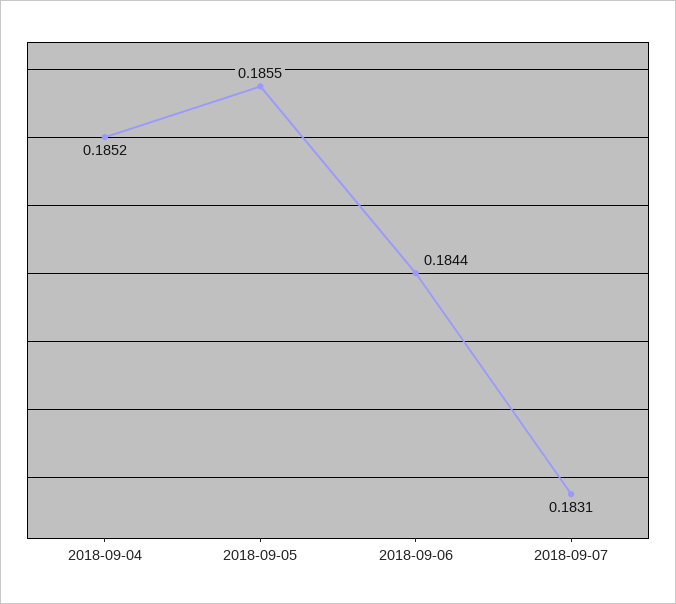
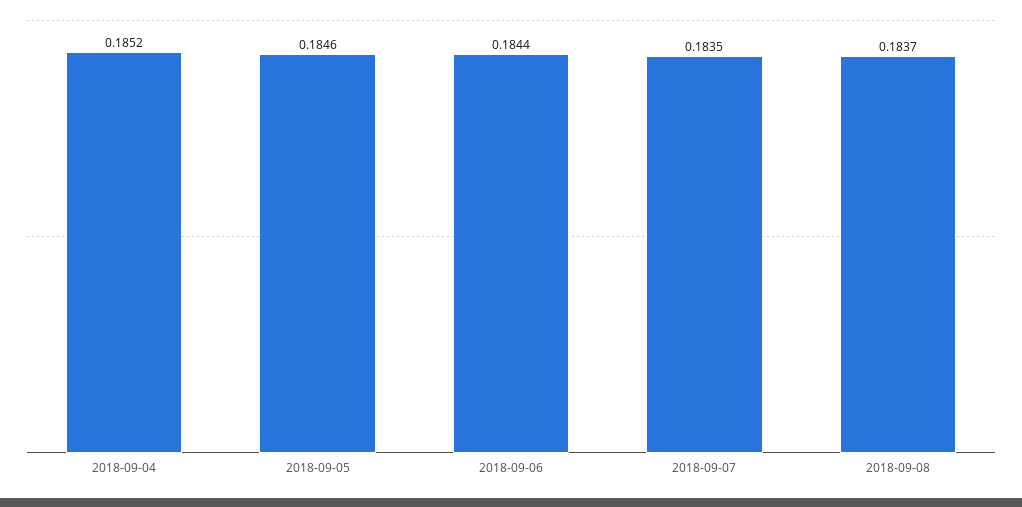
2018-09-05: 0.1855 -> 0.1846
2018-09-07: 0.1831 -> 0.1835
2018-09-08: none -> 0.1837

